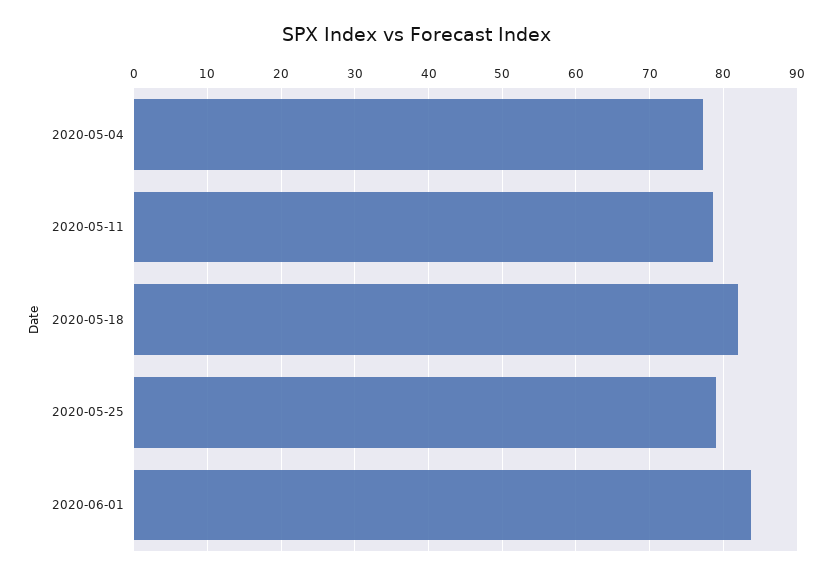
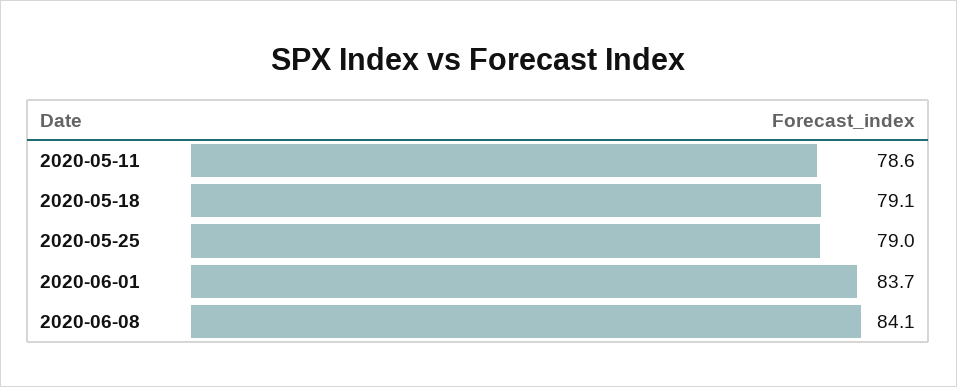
2020-05-04: 77 -> none
2020-05-18: 82 -> 79.1
2020-06-08: none -> 84.1

